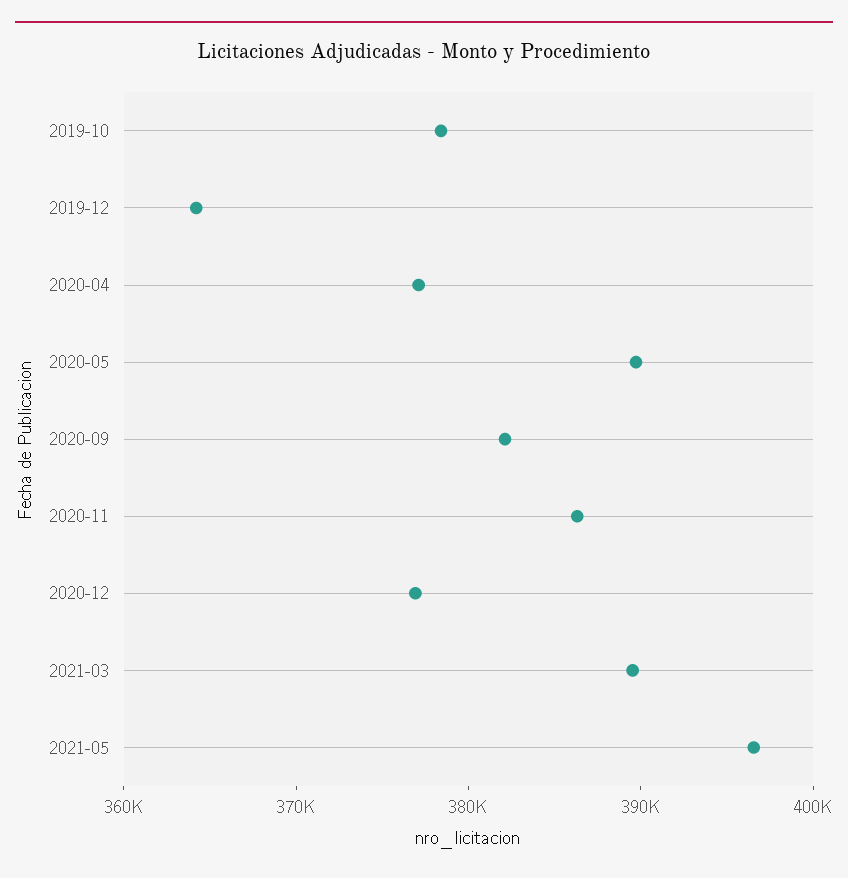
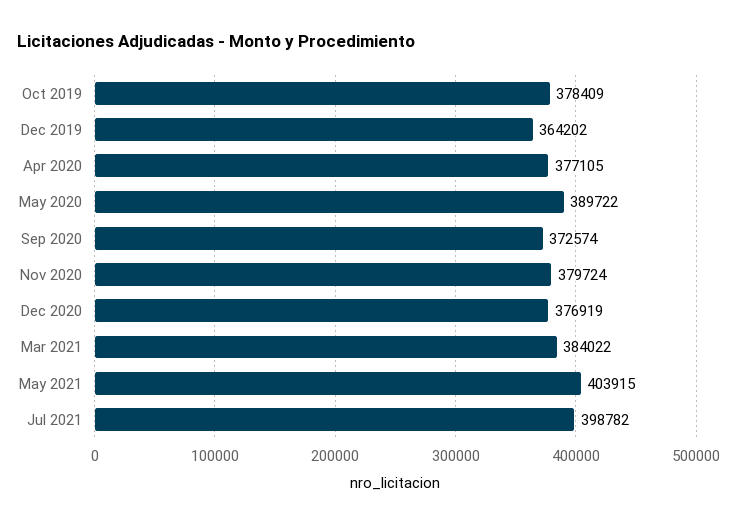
2020-09: 382000 -> 372574
2020-11: 386000 -> 379724
2021-03: 390000 -> 384022
2021-05: 396000 -> 403915
Jul 2021: none -> 398782

